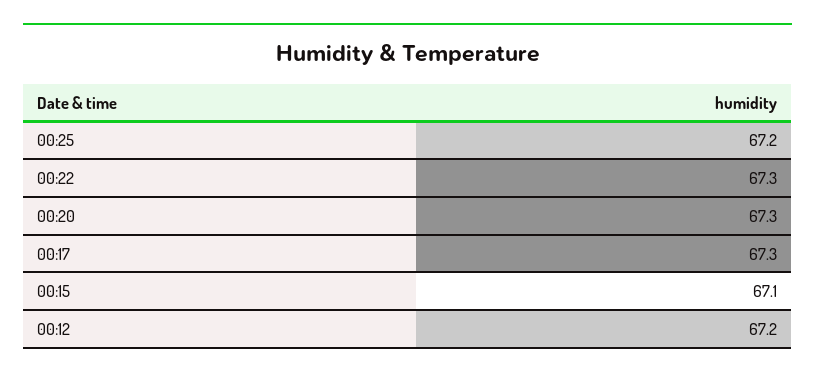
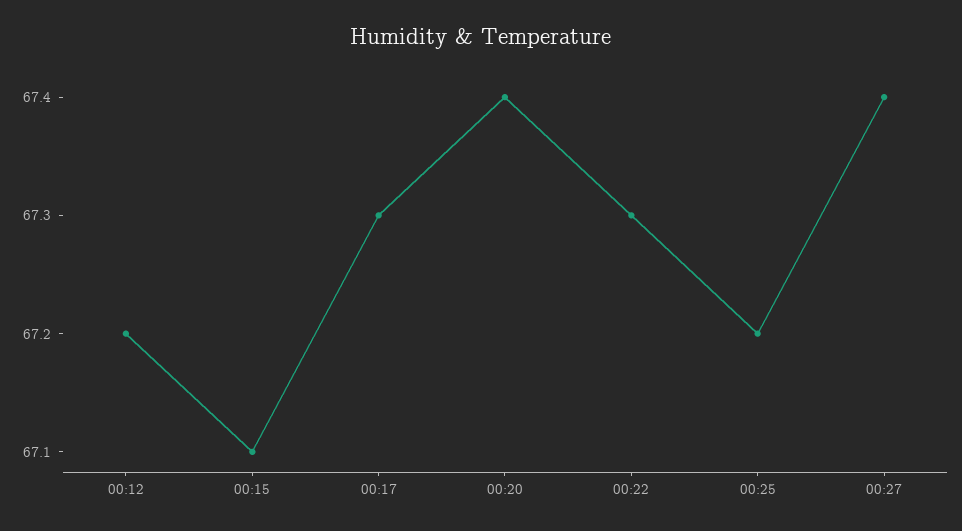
00:20: 67.3 -> 67.4
00:27: none -> 67.4

